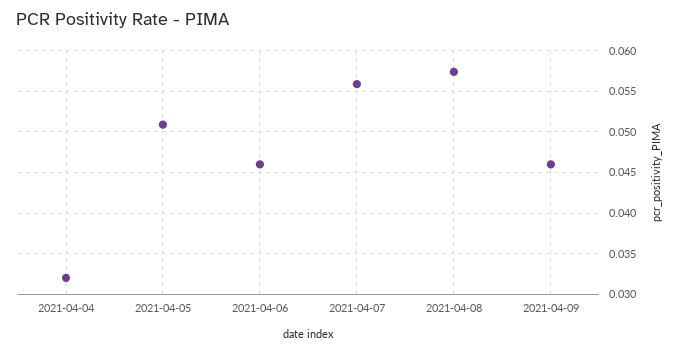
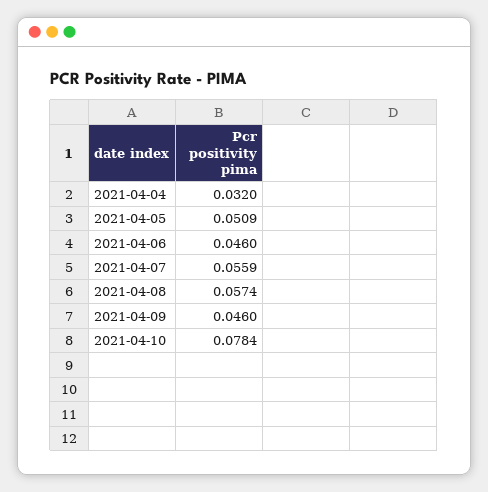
2021-04-10: none -> 0.0784

